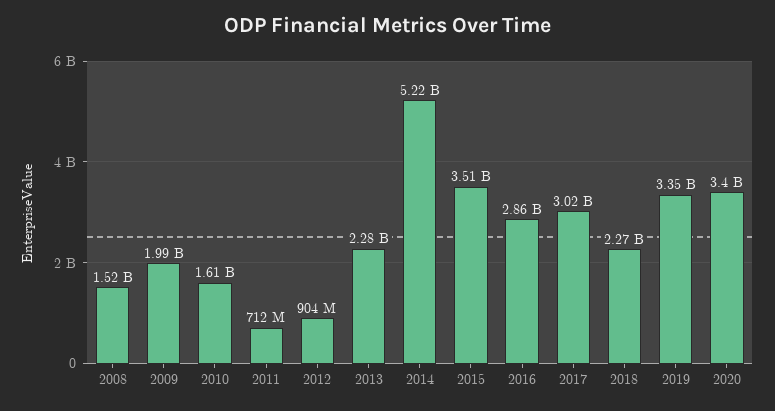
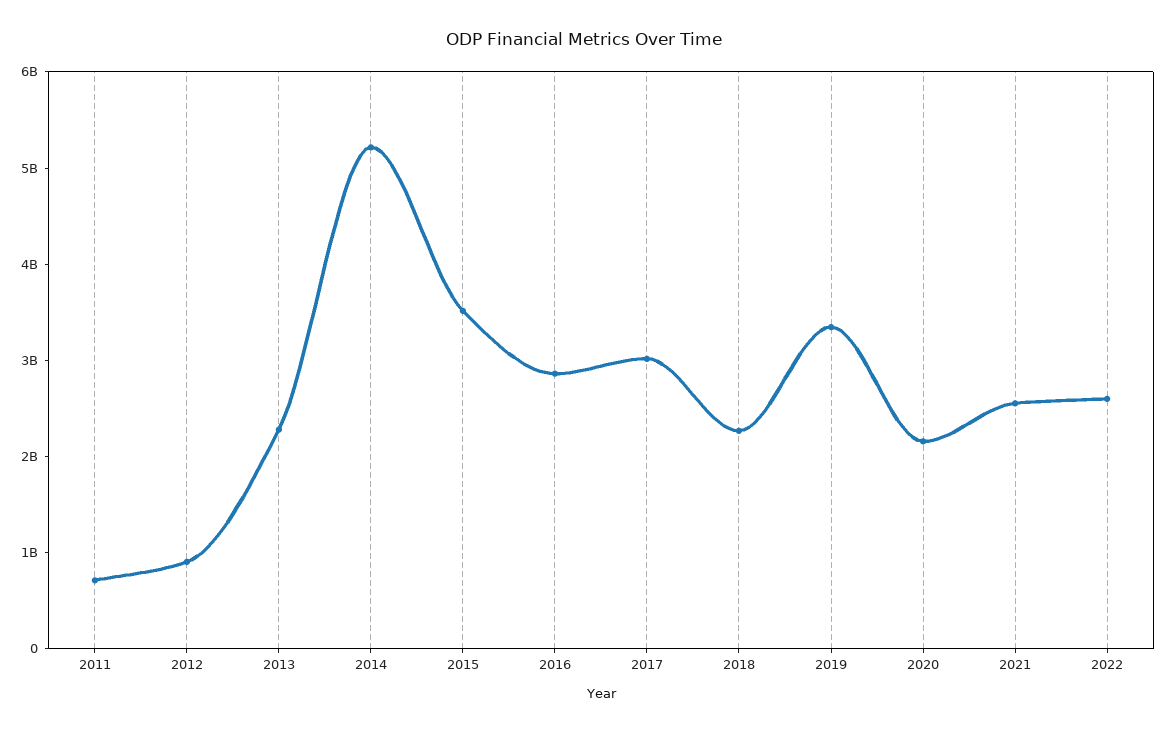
2008: 1520000000 -> none
2009: 1990000000 -> none
2010: 1610000000 -> none
2020: 3400000000 -> 2200000000
2021: none -> 2600000000
2022: none -> 2600000000

